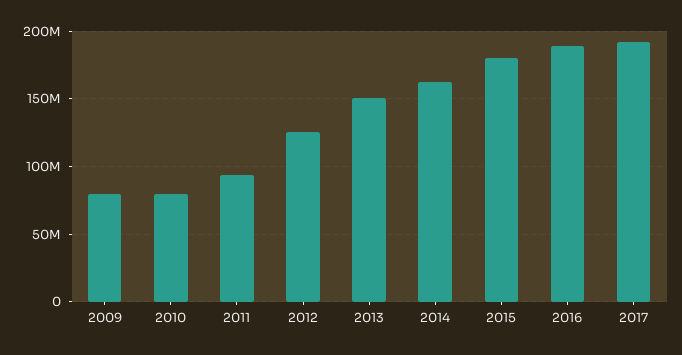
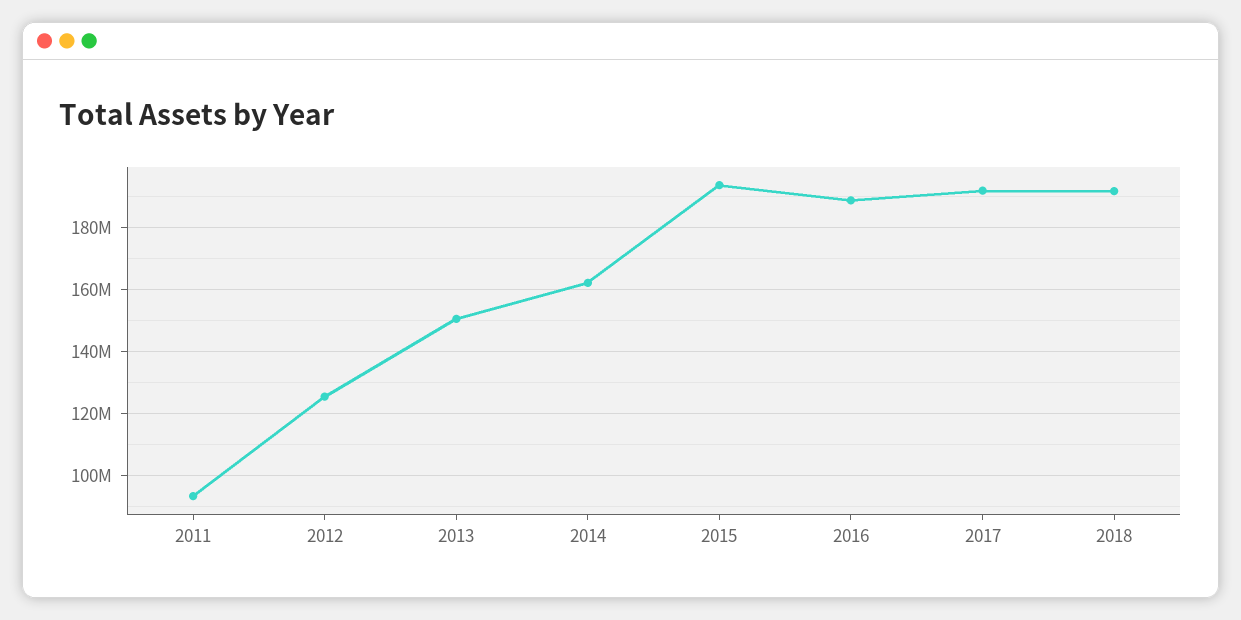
2009: 80000000 -> none
2010: 80000000 -> none
2015: 180000000 -> 194000000
2018: none -> 192000000

